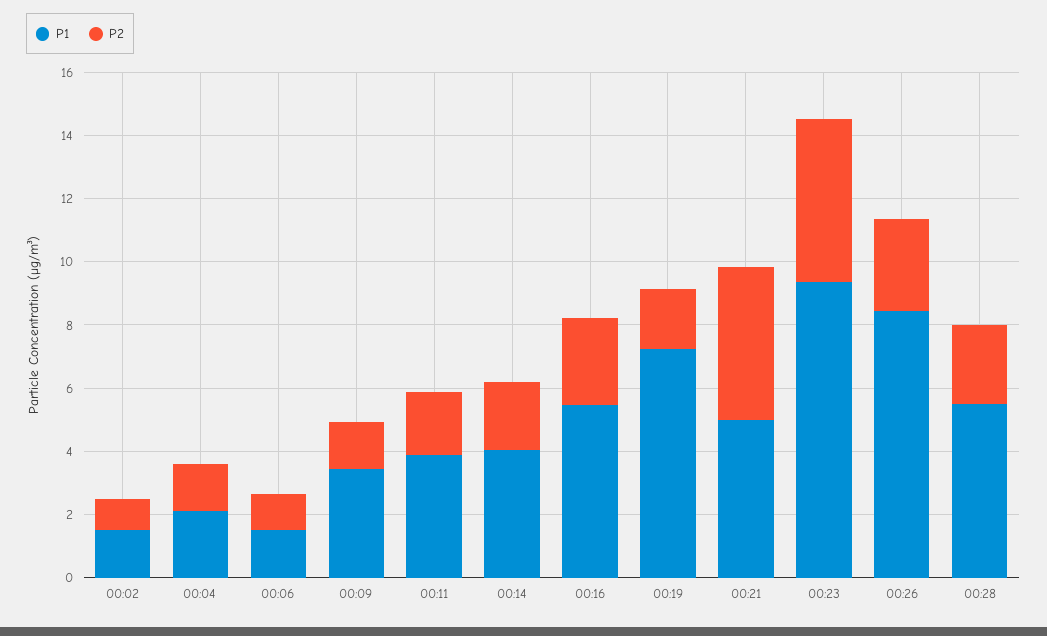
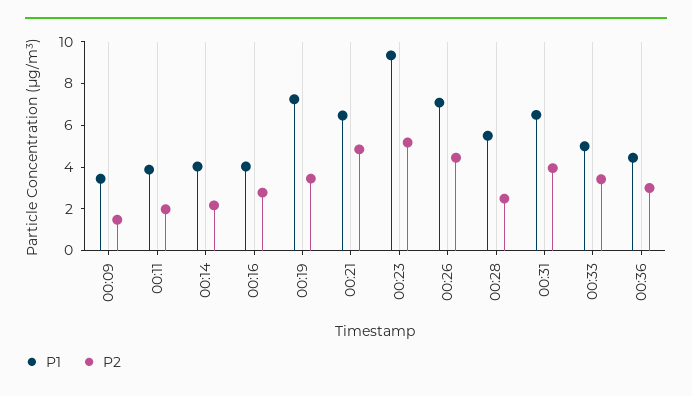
P1, 00:02: 1.5 -> none
P2, 00:02: 1 -> none
P1, 00:04: 2 -> none
P2, 00:04: 1.5 -> none
P1, 00:06: 1.5 -> none
P2, 00:06: 1 -> none
P1, 00:16: 5.5 -> 4
P2, 00:19: 2 -> 3.5
P1, 00:21: 5 -> 6.5
P1, 00:26: 8.5 -> 7
P2, 00:26: 3 -> 4.5
P1, 00:31: none -> 6.5
P2, 00:31: none -> 4
P1, 00:33: none -> 5
P2, 00:33: none -> 3.5
P1, 00:36: none -> 4.5
P2, 00:36: none -> 3

